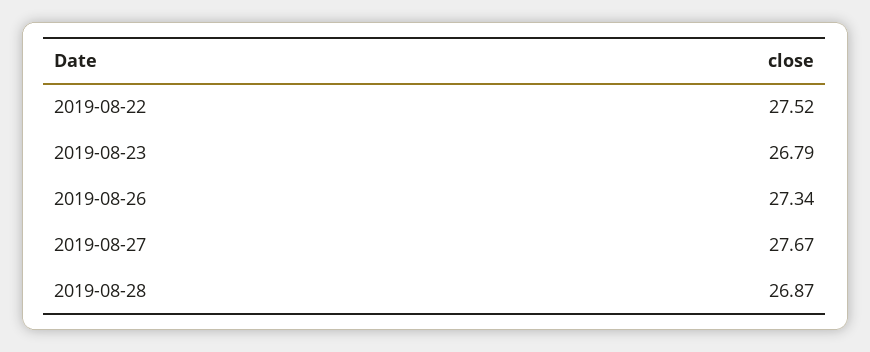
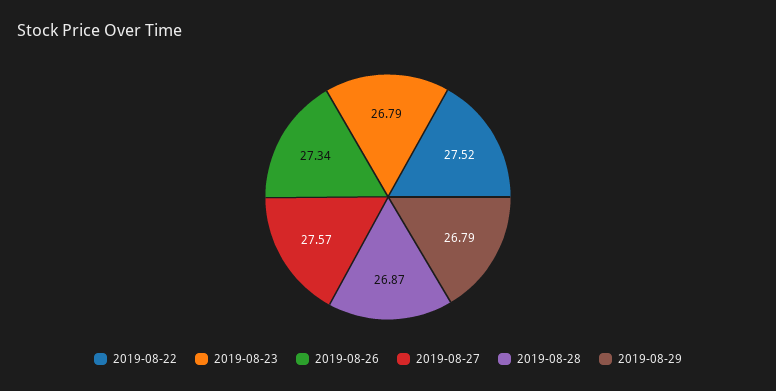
2019-08-27: 27.67 -> 27.57
2019-08-29: none -> 26.79

